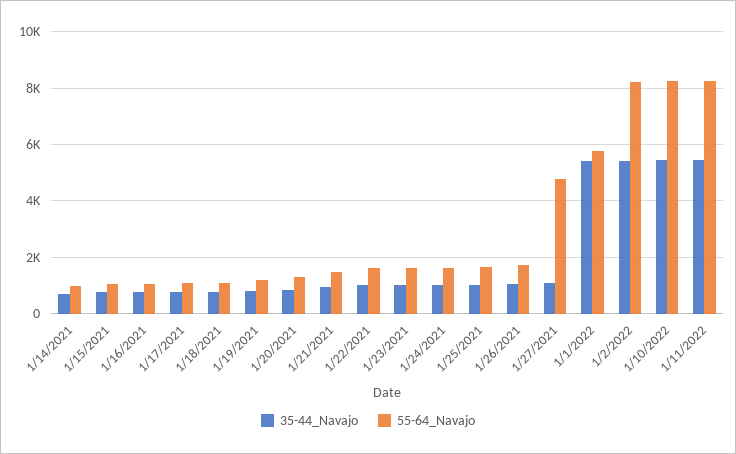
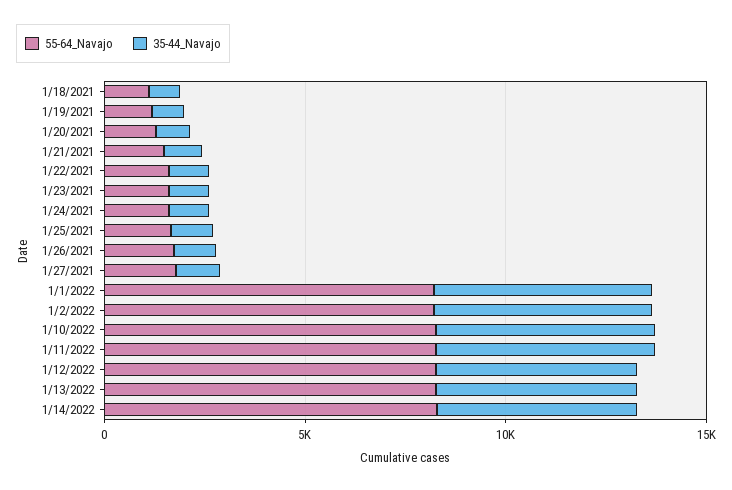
35-44_Navajo, 1/14/2021: 750 -> none
55-64_Navajo, 1/14/2021: 1000 -> none
35-44_Navajo, 1/15/2021: 750 -> none
55-64_Navajo, 1/15/2021: 1000 -> none
35-44_Navajo, 1/16/2021: 750 -> none
55-64_Navajo, 1/16/2021: 1000 -> none
35-44_Navajo, 1/17/2021: 750 -> none
55-64_Navajo, 1/17/2021: 1000 -> none
55-64_Navajo, 1/27/2021: 4750 -> 2000
55-64_Navajo, 1/1/2022: 5750 -> 8000
55-64_Navajo, 1/12/2022: none -> 8000
35-44_Navajo, 1/12/2022: none -> 5000
55-64_Navajo, 1/13/2022: none -> 8000
35-44_Navajo, 1/13/2022: none -> 5000
55-64_Navajo, 1/14/2022: none -> 8000
35-44_Navajo, 1/14/2022: none -> 5000

